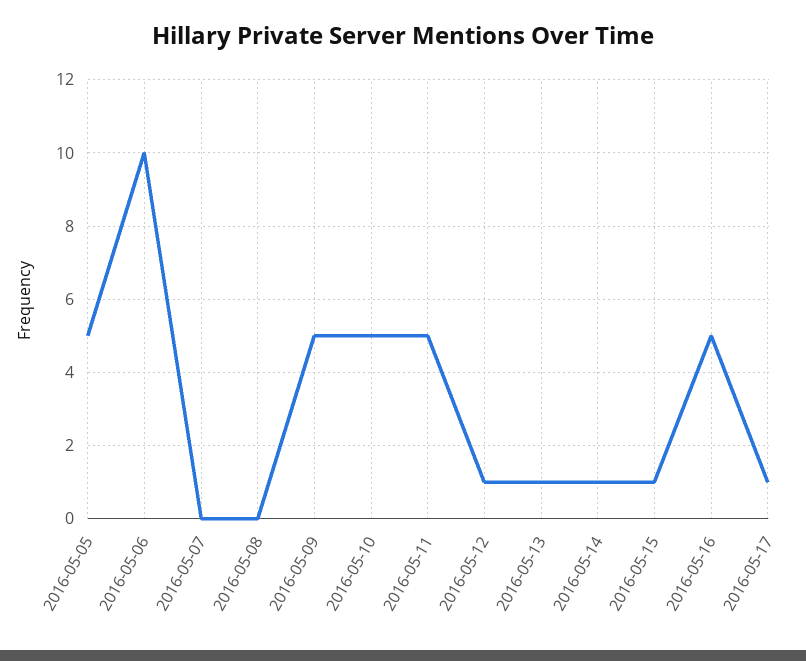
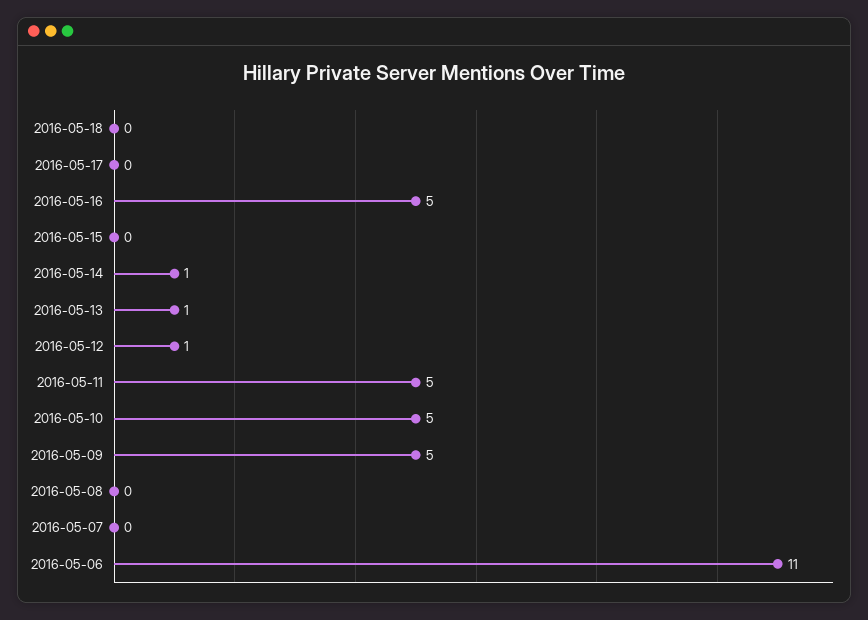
2016-05-05: 5 -> none
2016-05-06: 10 -> 11
2016-05-15: 1 -> 0
2016-05-17: 1 -> 0
2016-05-18: none -> 0

